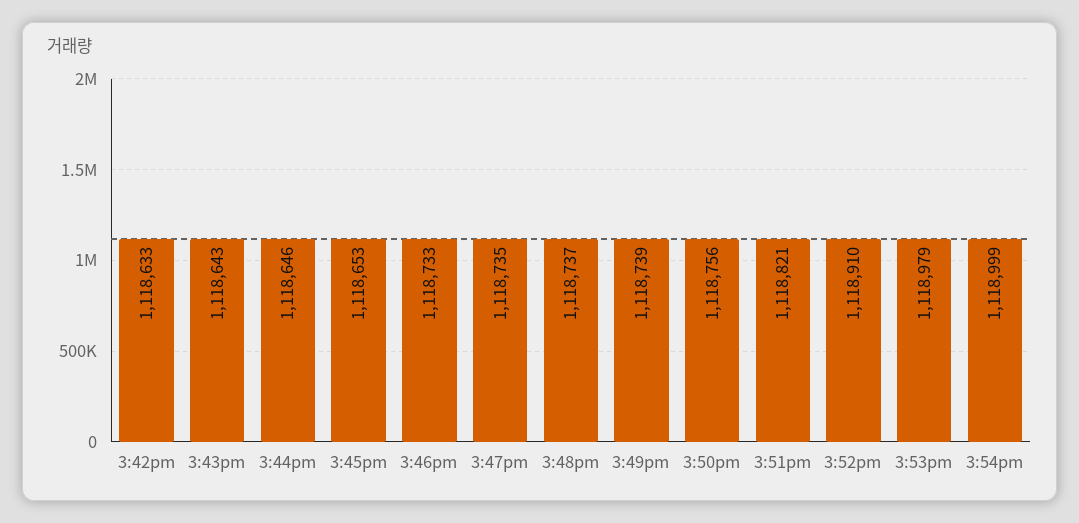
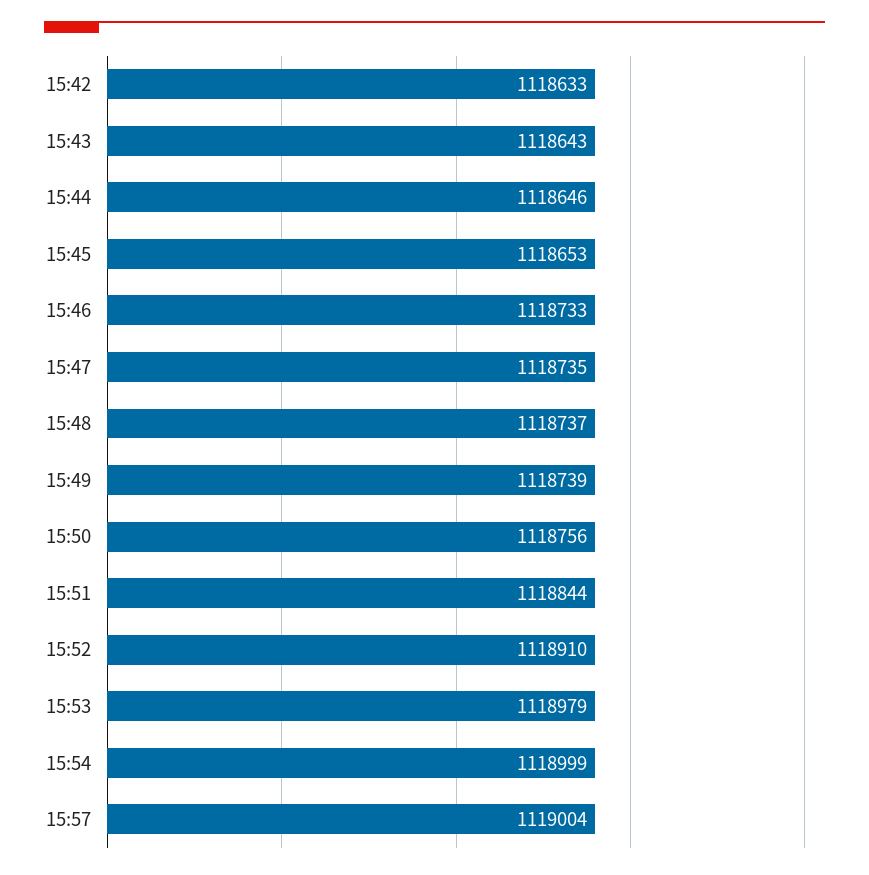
3:51pm: 1118821 -> 1118844
15:57: none -> 1119004

